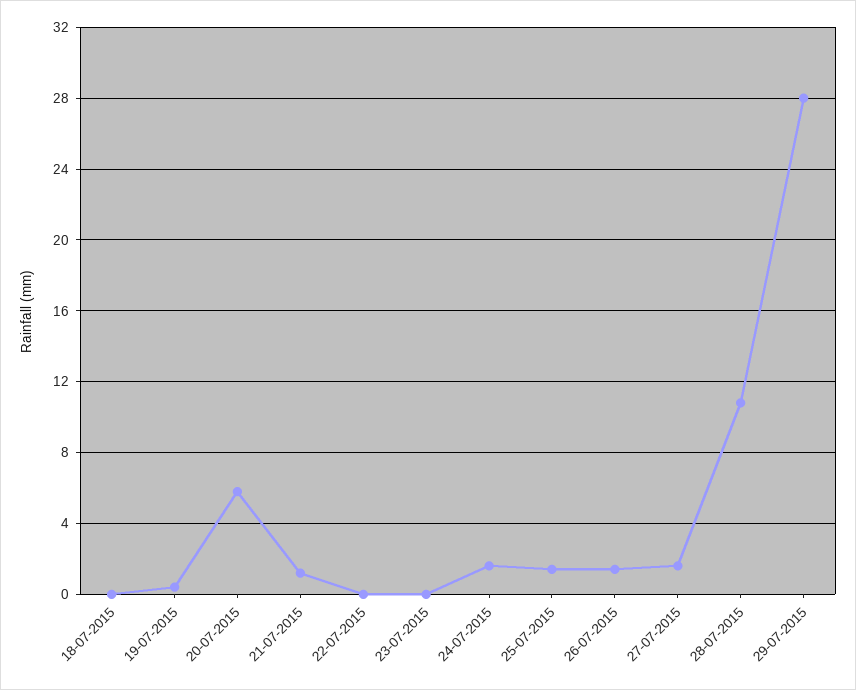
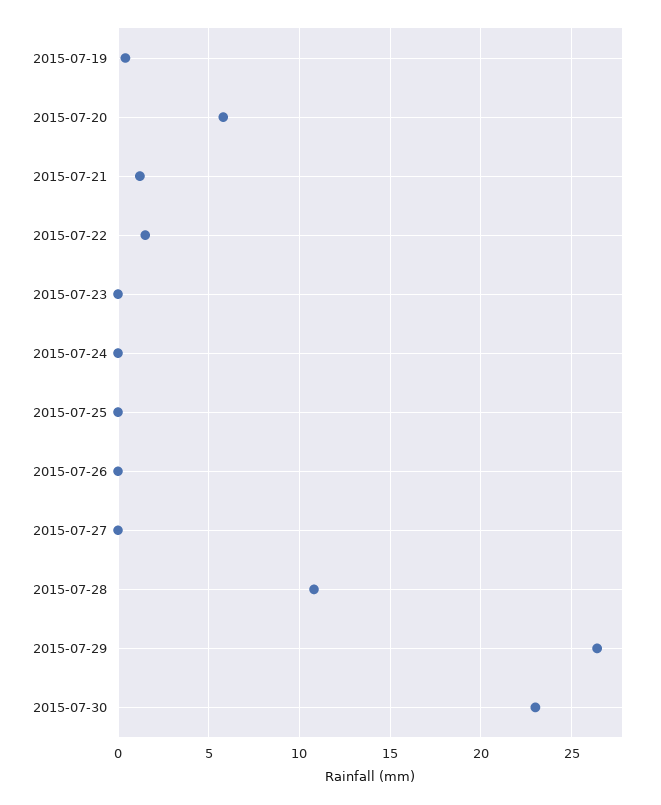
18-07-2015: 0 -> none
22-07-2015: 0 -> 1.5
24-07-2015: 1.5 -> 0
25-07-2015: 1.5 -> 0
26-07-2015: 1.5 -> 0
27-07-2015: 1.5 -> 0
29-07-2015: 28 -> 26.5
2015-07-30: none -> 23

